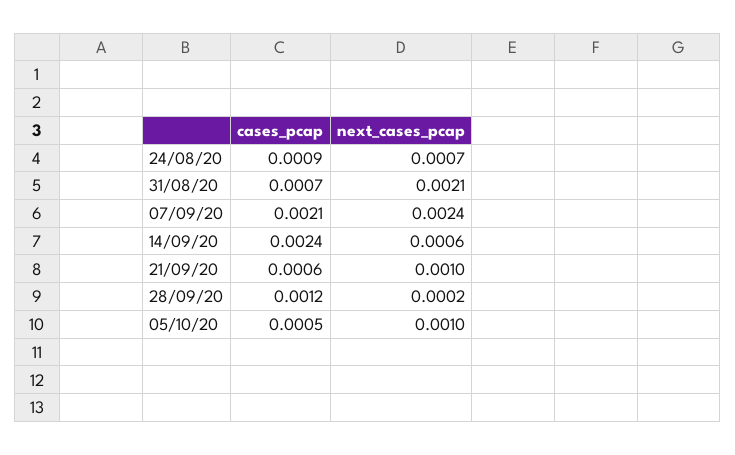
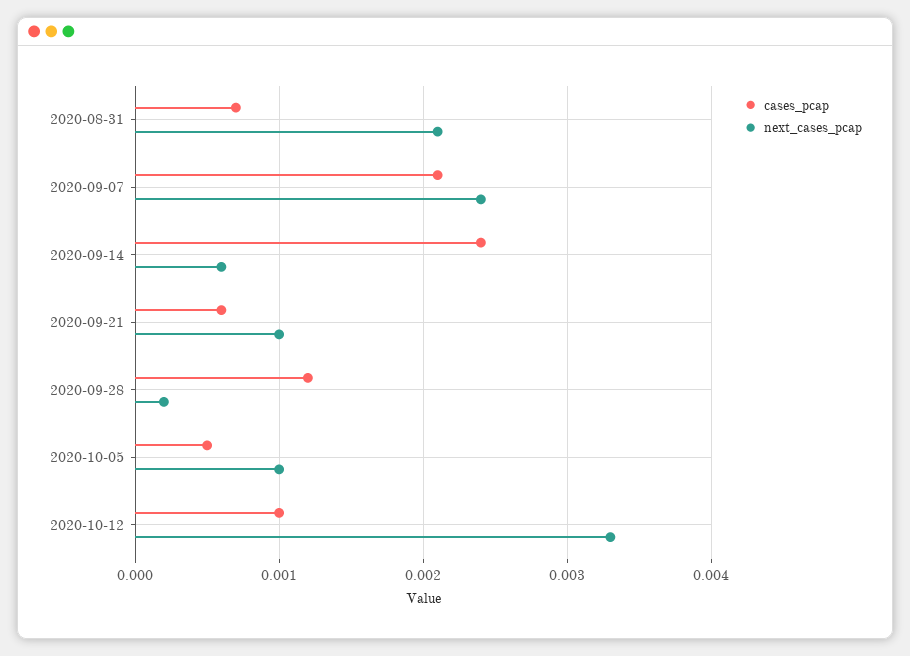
cases_pcap, 24/08/20: 0.0009 -> none
next_cases_pcap, 24/08/20: 0.0007 -> none
cases_pcap, 2020-10-12: none -> 0.001
next_cases_pcap, 2020-10-12: none -> 0.0033

